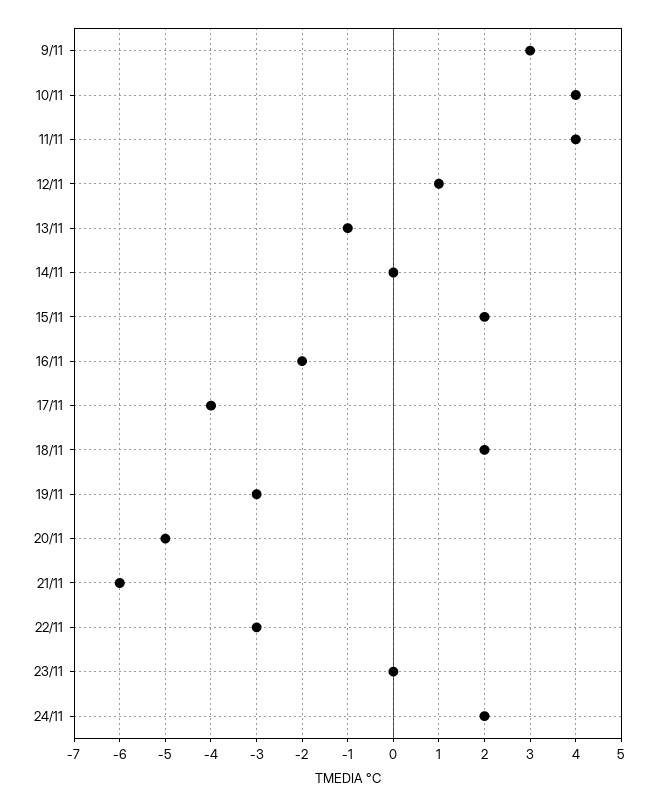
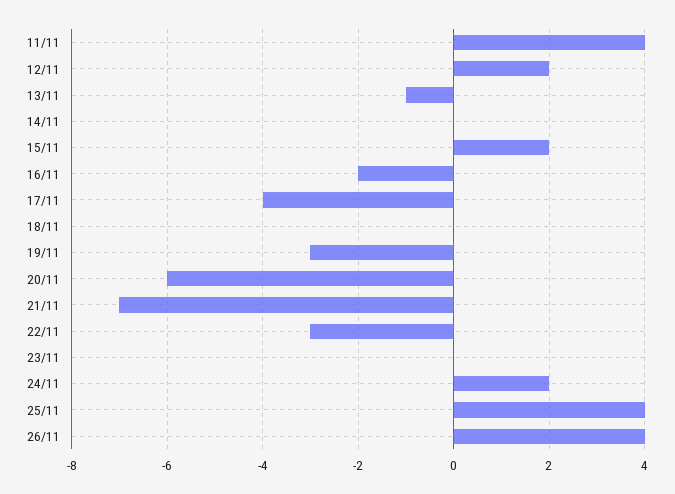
9/11: 3 -> none
10/11: 4 -> none
12/11: 1 -> 2
18/11: 2 -> 0
20/11: -5 -> -6
21/11: -6 -> -7
25/11: none -> 4
26/11: none -> 4

